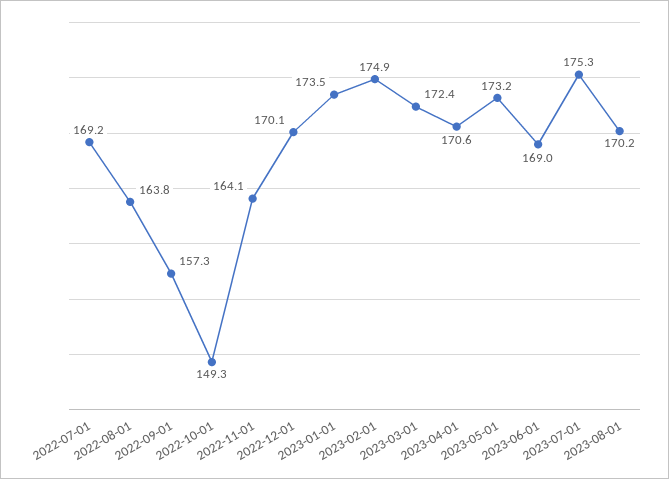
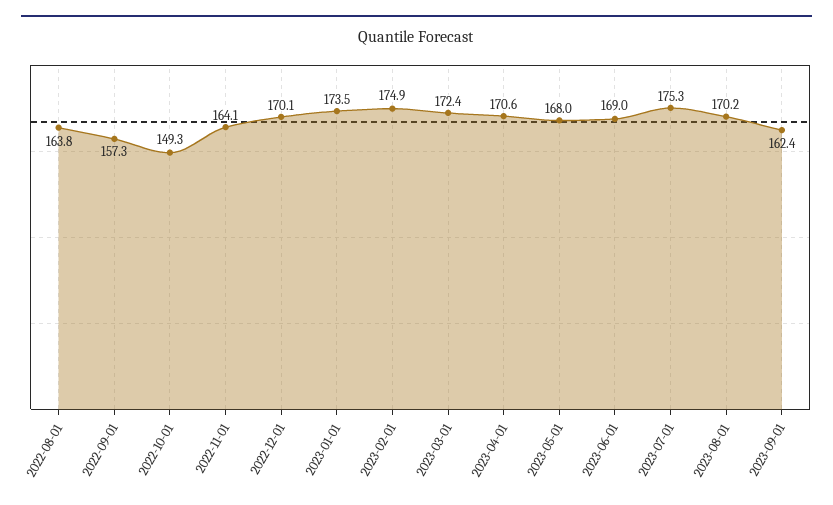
2022-07-01: 169.2 -> none
2023-05-01: 173.2 -> 168
2023-09-01: none -> 162.4

